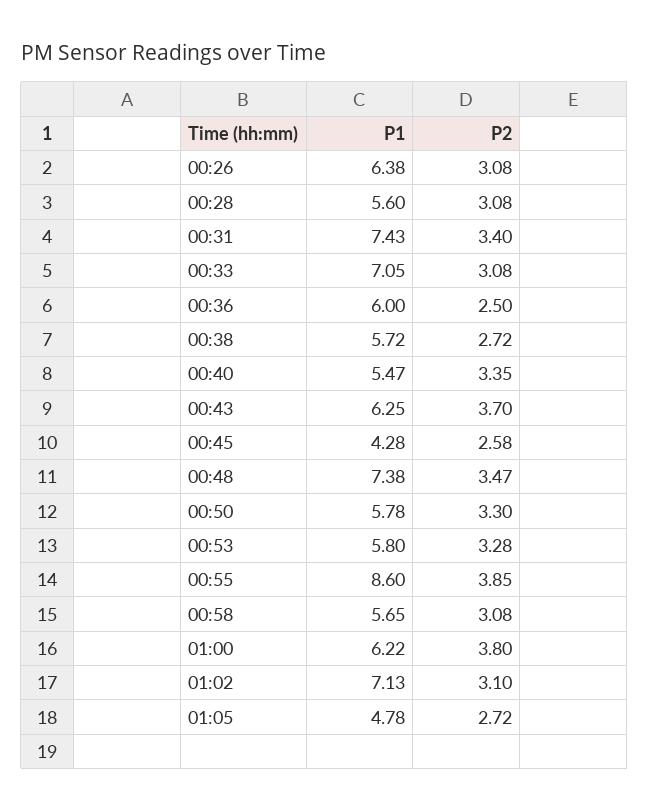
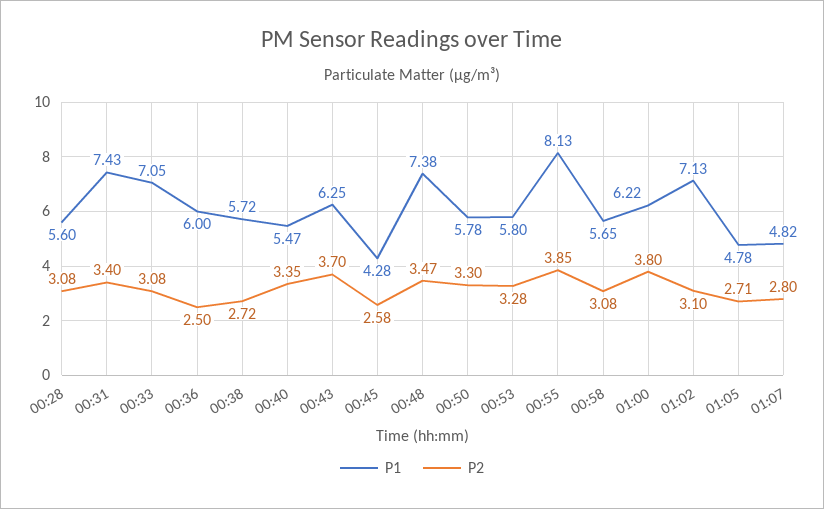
P1, 00:26: 6.38 -> none
P2, 00:26: 3.08 -> none
P1, 00:55: 8.6 -> 8.13
P2, 01:05: 2.72 -> 2.71
P1, 01:07: none -> 4.82
P2, 01:07: none -> 2.8

